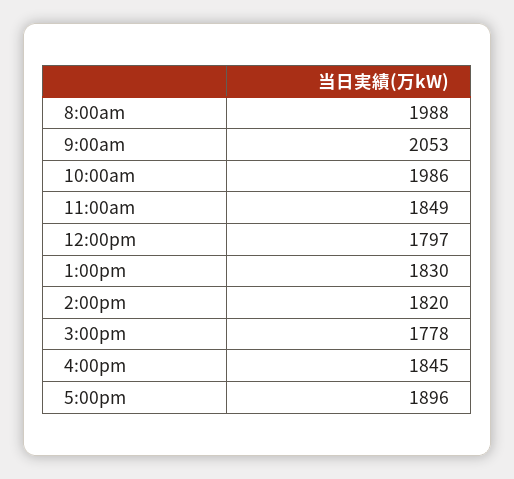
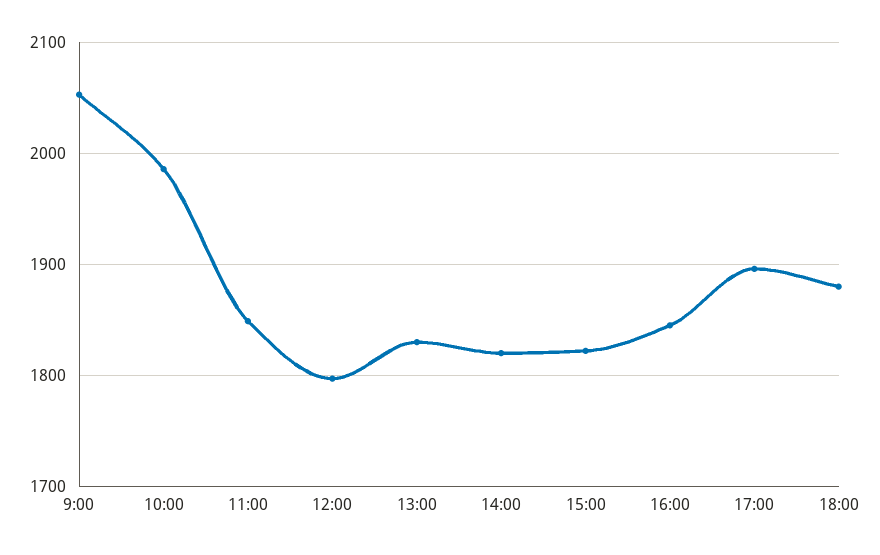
8:00am: 1988 -> none
3:00pm: 1778 -> 1820
18:00: none -> 1880

